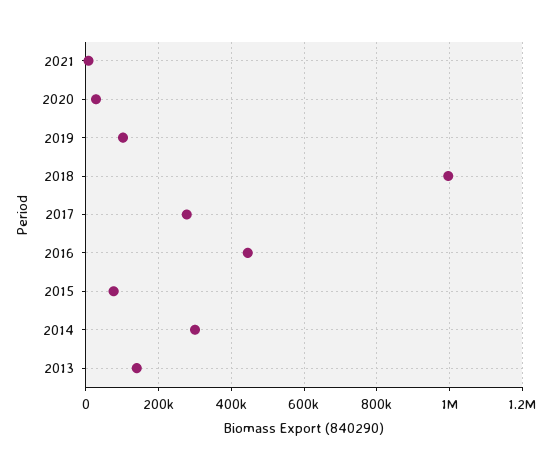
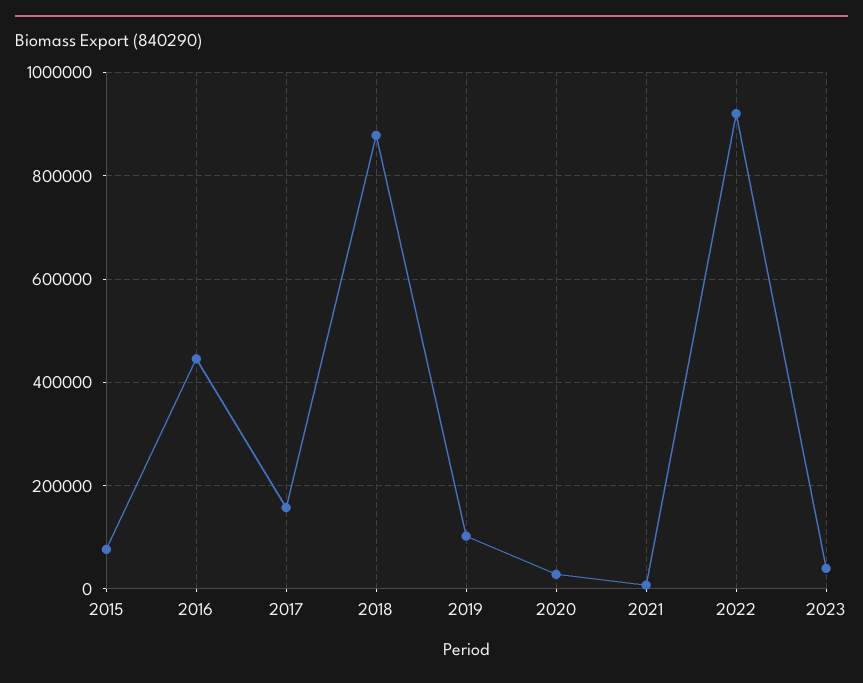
2018: 1000000 -> 880000
2017: 280000 -> 160000
2014: 300000 -> none
2013: 140000 -> none
2022: none -> 920000
2023: none -> 40000

